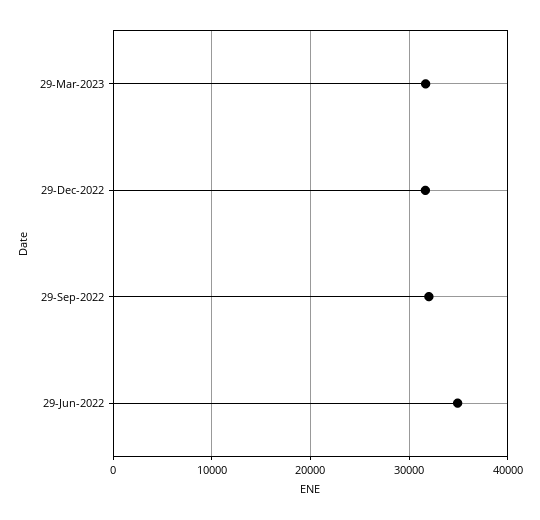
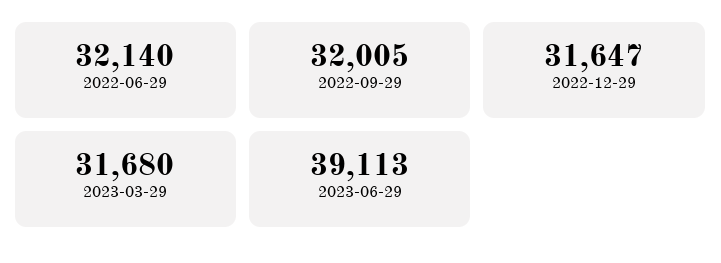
29-Jun-2022: 35000 -> 32140
2023-06-29: none -> 39113

